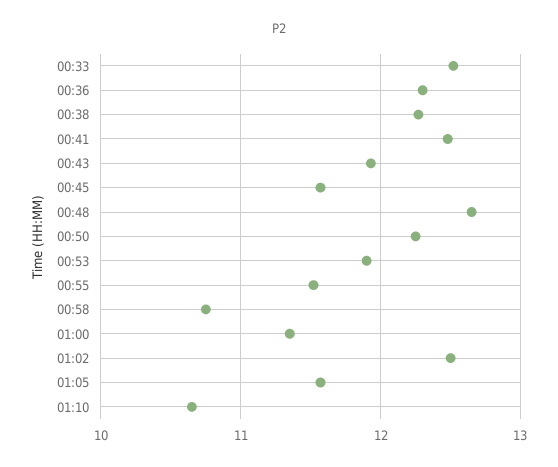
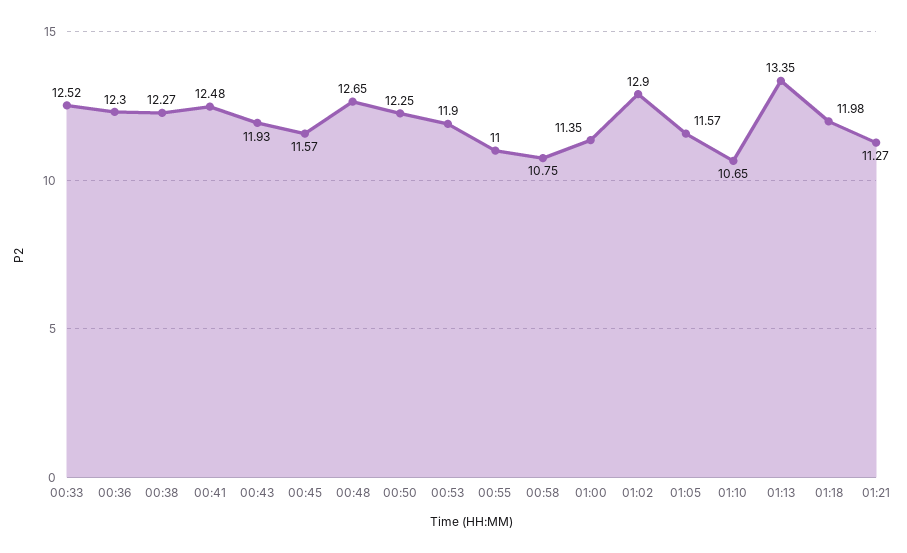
00:55: 11.5 -> 11
01:02: 12.5 -> 12.9
01:13: none -> 13.35
01:18: none -> 11.98
01:21: none -> 11.27

